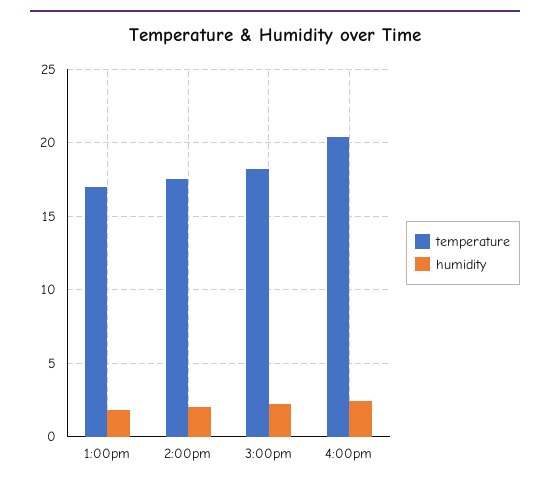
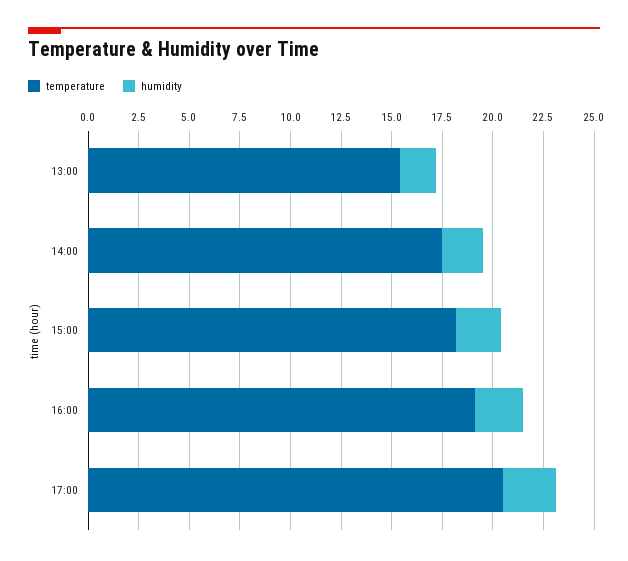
temperature, 1:00pm: 17 -> 15.5
temperature, 4:00pm: 20.5 -> 19
temperature, 17:00: none -> 20.5
humidity, 17:00: none -> 2.5

